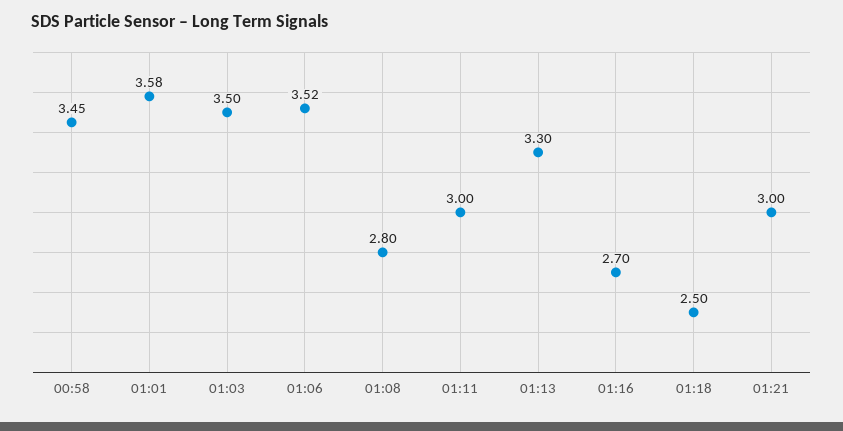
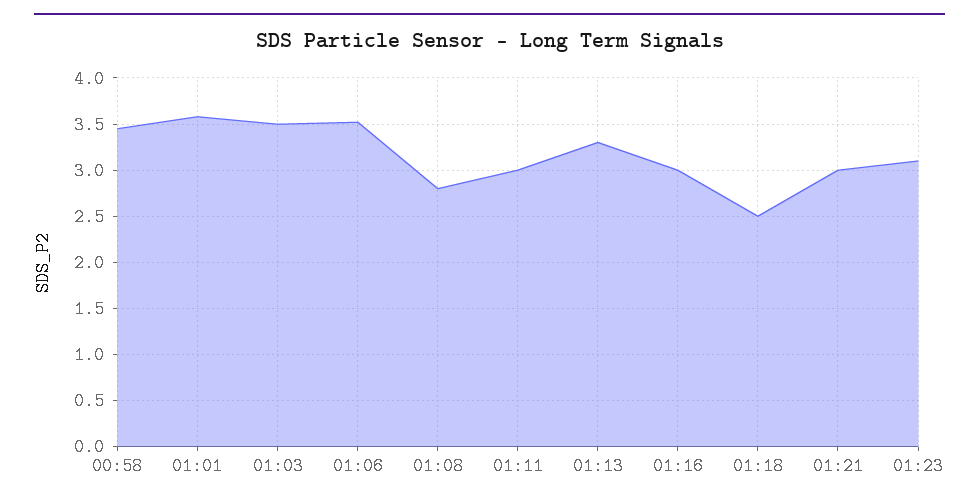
01:16: 2.7 -> 3
01:23: none -> 3.1

